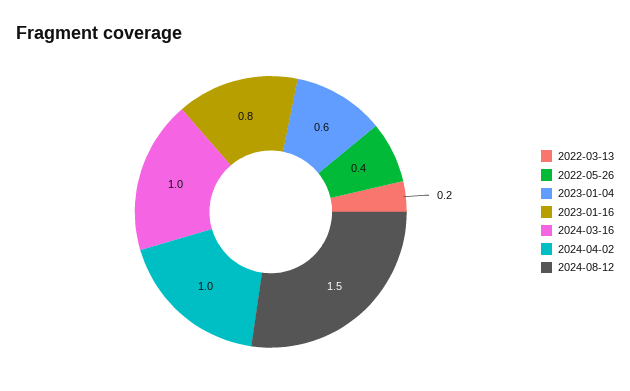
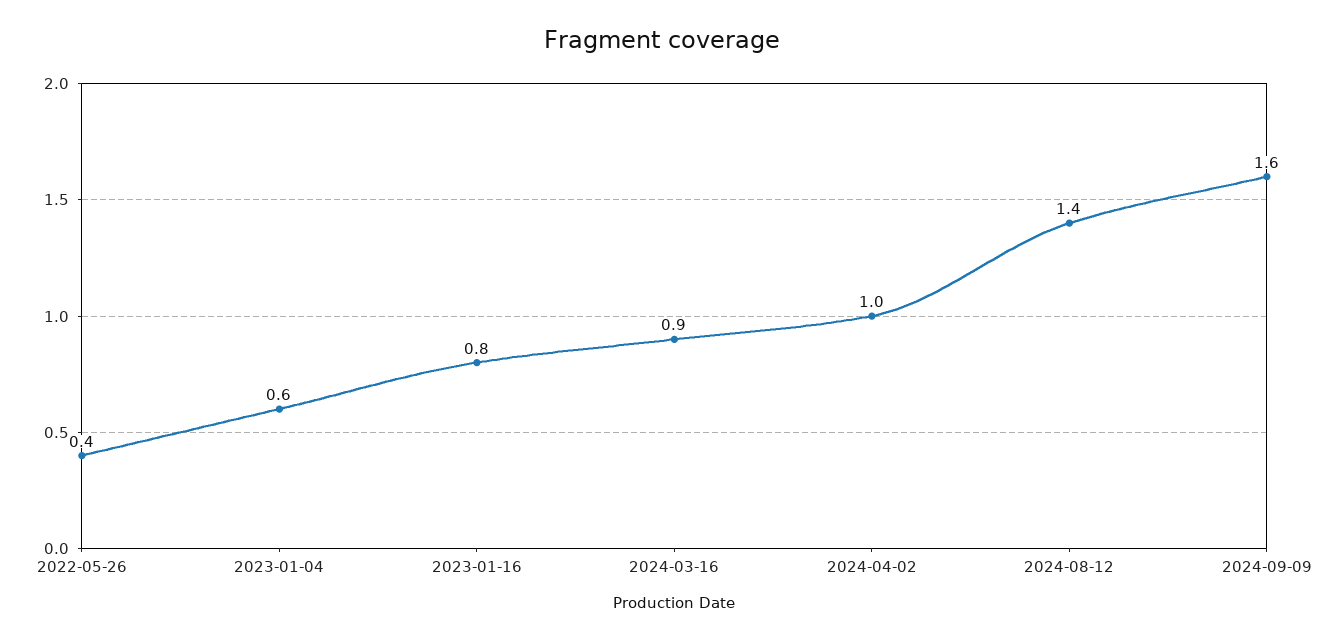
2022-03-13: 0.2 -> none
2024-03-16: 1 -> 0.9
2024-08-12: 1.5 -> 1.4
2024-09-09: none -> 1.6

